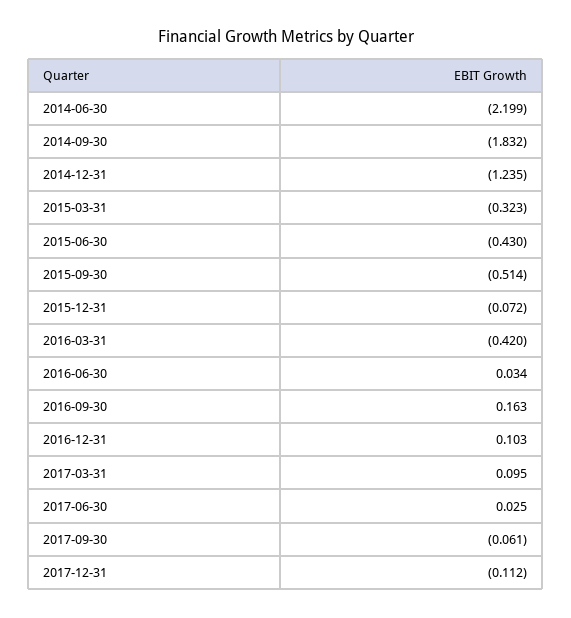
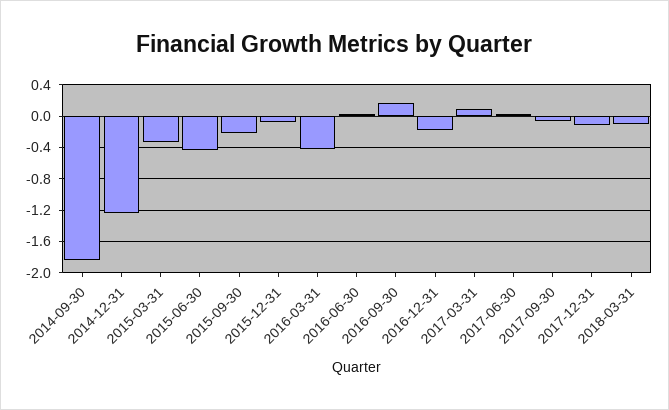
2014-06-30: -2.199 -> none
2015-09-30: -0.514 -> -0.2
2016-12-31: 0.103 -> -0.2
2018-03-31: none -> -0.1

